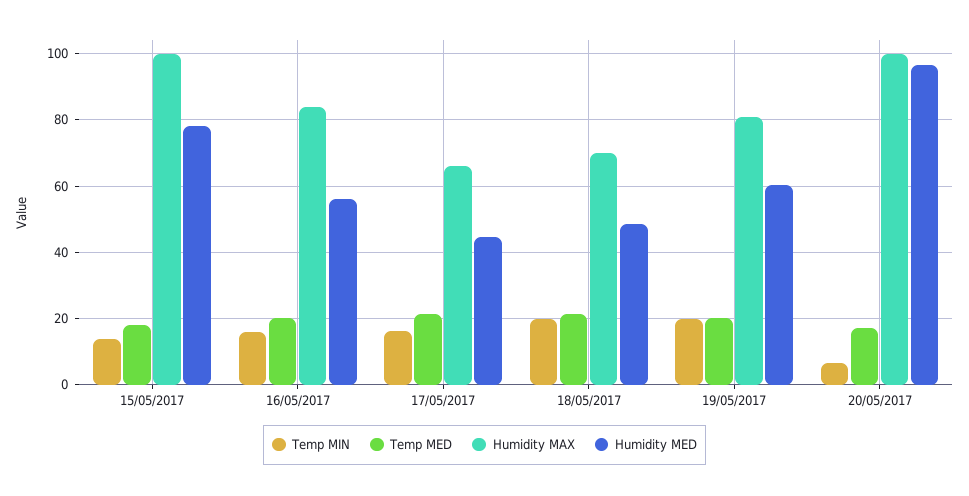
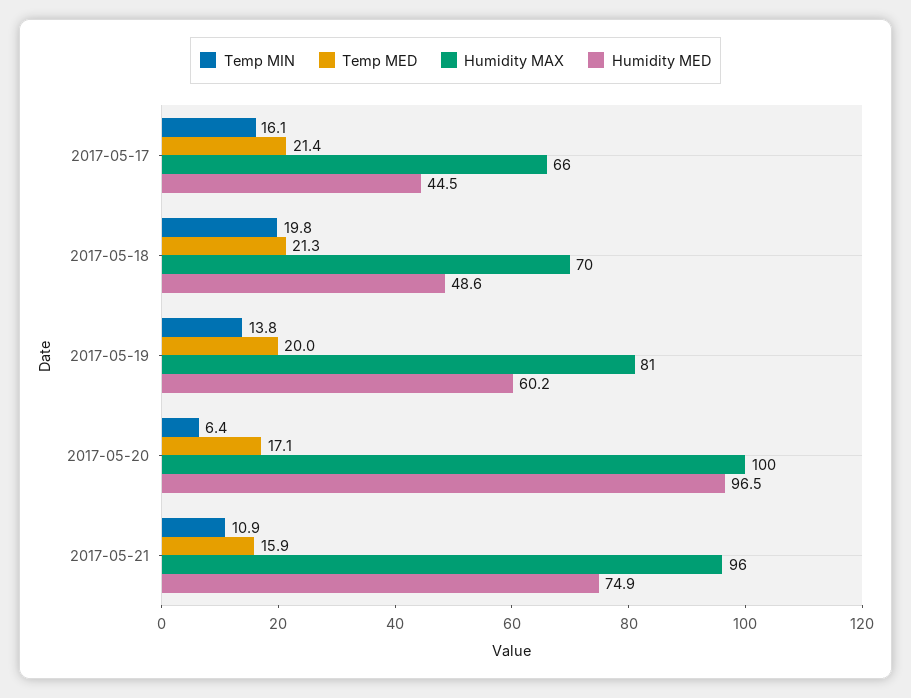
Temp MIN, 15/05/2017: 14 -> none
Temp MED, 15/05/2017: 18 -> none
Humidity MAX, 15/05/2017: 100 -> none
Humidity MED, 15/05/2017: 78 -> none
Temp MIN, 16/05/2017: 16 -> none
Temp MED, 16/05/2017: 20 -> none
Humidity MAX, 16/05/2017: 84 -> none
Humidity MED, 16/05/2017: 56 -> none
Temp MIN, 19/05/2017: 20 -> 13.8
Temp MIN, 2017-05-21: none -> 10.9
Temp MED, 2017-05-21: none -> 15.9
Humidity MAX, 2017-05-21: none -> 96
Humidity MED, 2017-05-21: none -> 74.9

